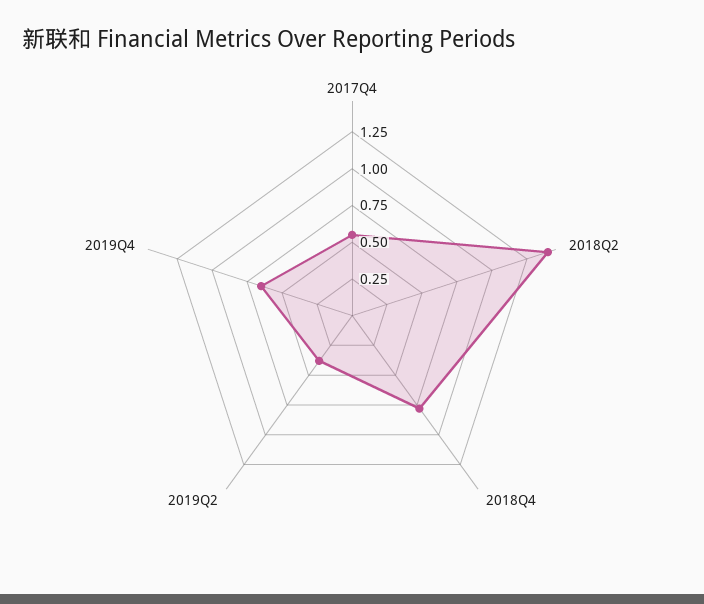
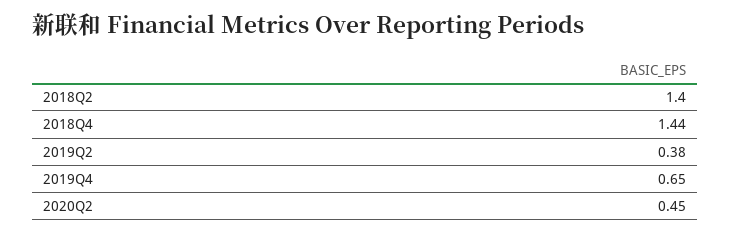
2017Q4: 0.5 -> none
2018Q4: 0.75 -> 1.44
2020Q2: none -> 0.45

